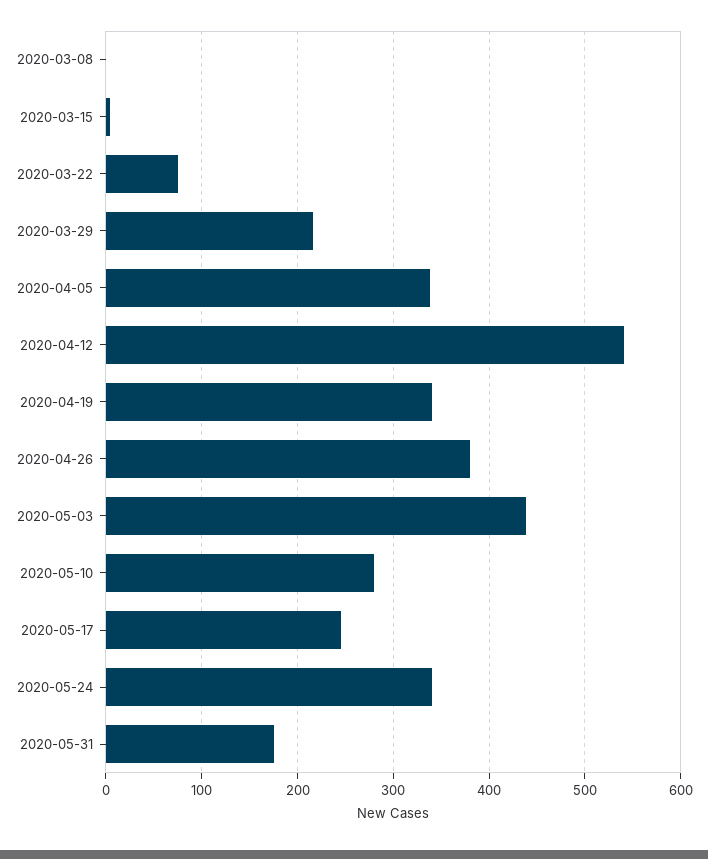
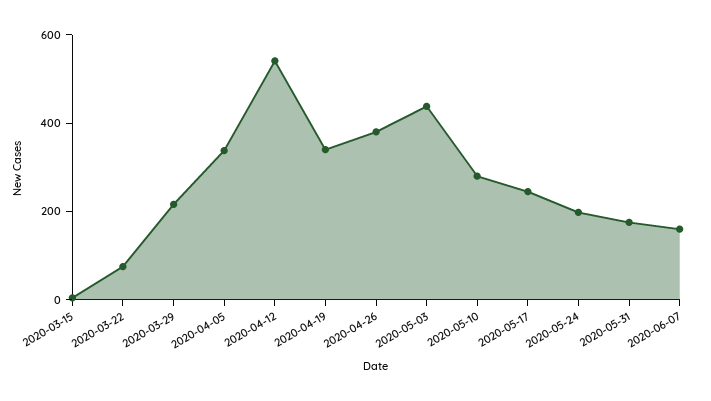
2020-03-08: 0 -> none
2020-05-24: 340 -> 200
2020-06-07: none -> 150

